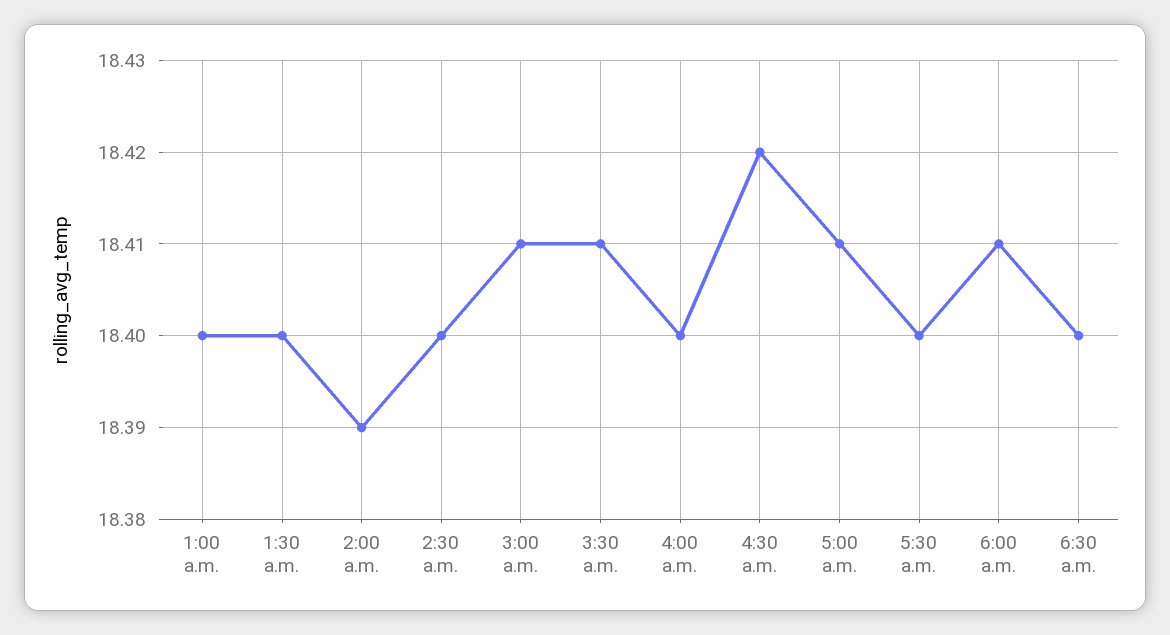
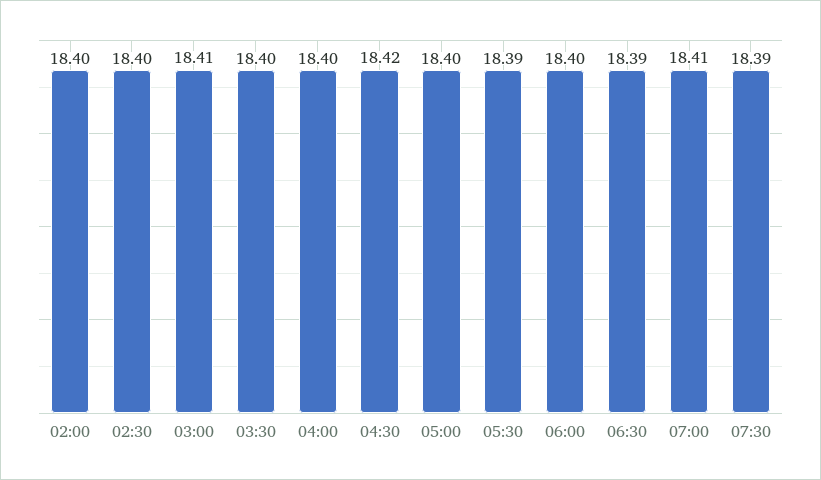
1:00 a.m.: 18.4 -> none
1:30 a.m.: 18.4 -> none
2:00 a.m.: 18.39 -> 18.4
3:30 a.m.: 18.41 -> 18.4
5:00 a.m.: 18.41 -> 18.4
5:30 a.m.: 18.4 -> 18.39
6:00 a.m.: 18.41 -> 18.4
6:30 a.m.: 18.4 -> 18.39
07:00: none -> 18.41
07:30: none -> 18.39

